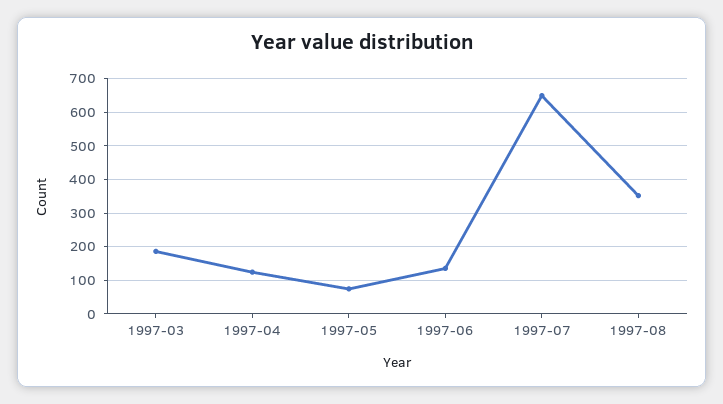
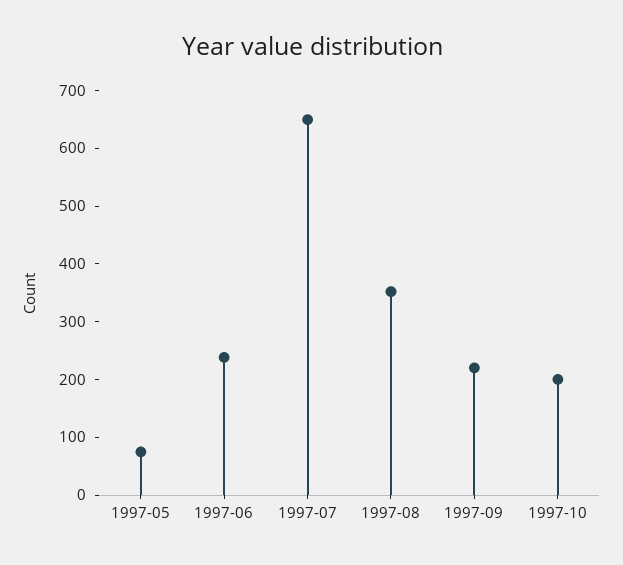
1997-03: 180 -> none
1997-04: 120 -> none
1997-06: 140 -> 240
1997-09: none -> 220
1997-10: none -> 200

